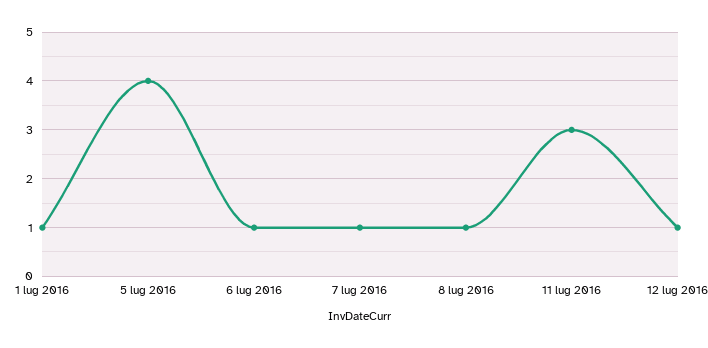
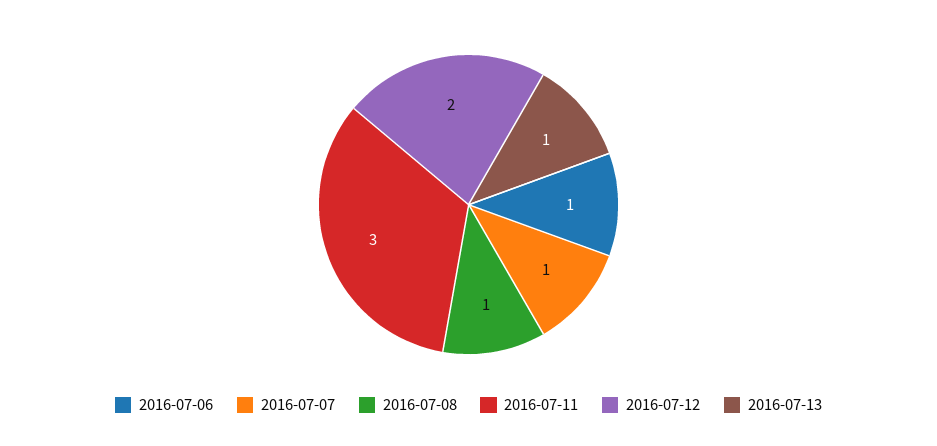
1 lug 2016: 1 -> none
5 lug 2016: 4 -> none
12 lug 2016: 1 -> 2
2016-07-13: none -> 1

